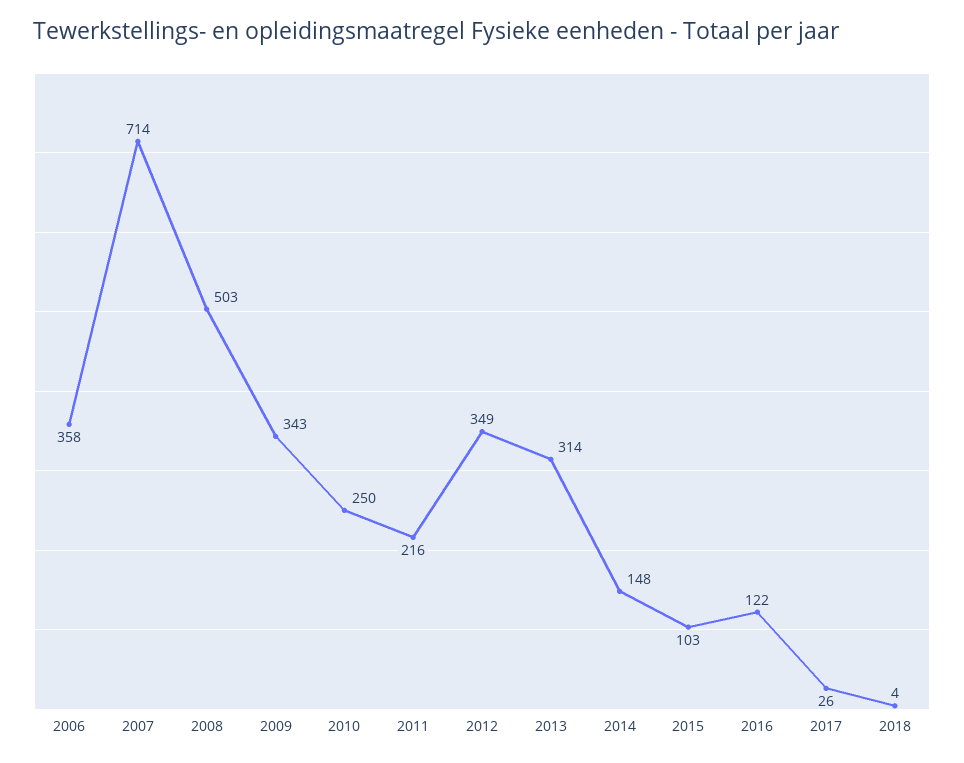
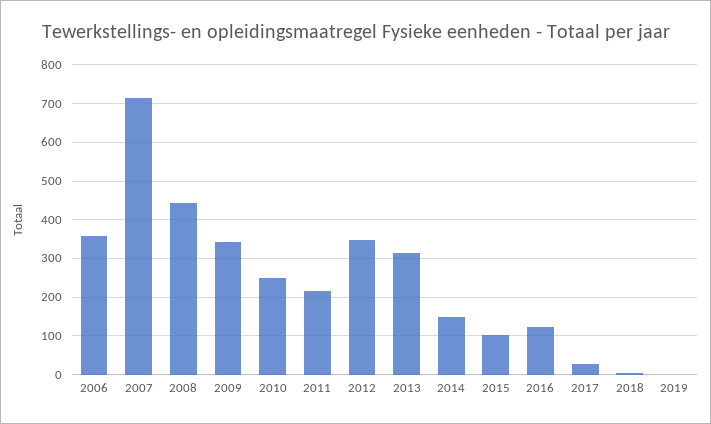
2008: 503 -> 440
2019: none -> 0

